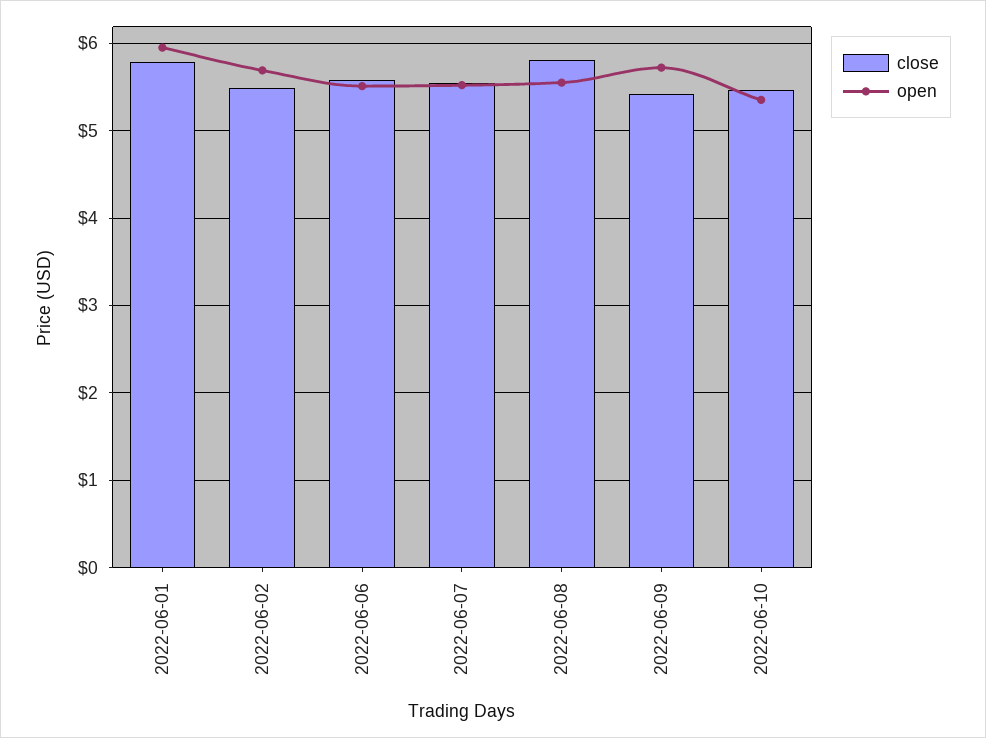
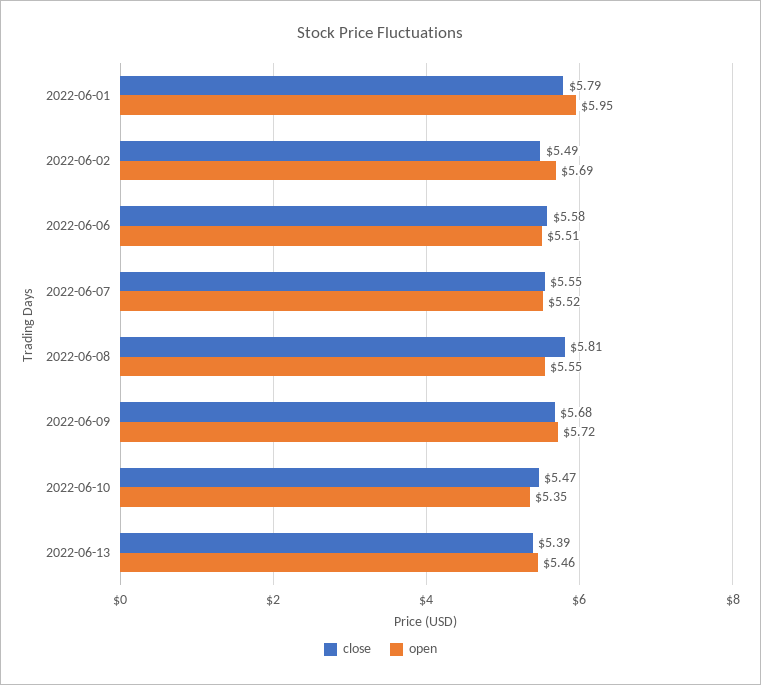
close, 2022-06-09: 5.4 -> 5.68
close, 2022-06-13: none -> 5.39
open, 2022-06-13: none -> 5.46

